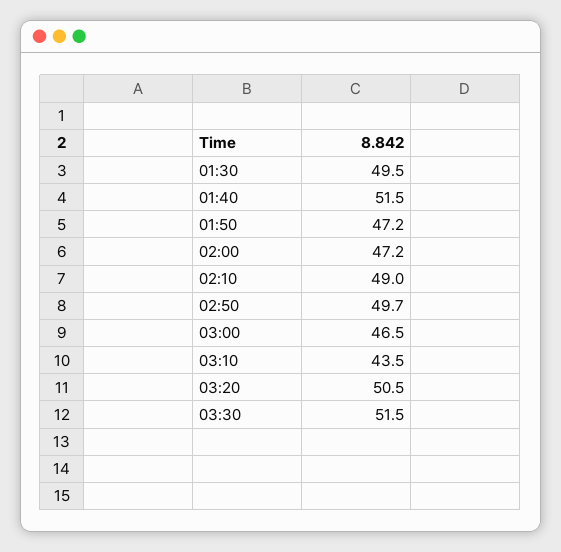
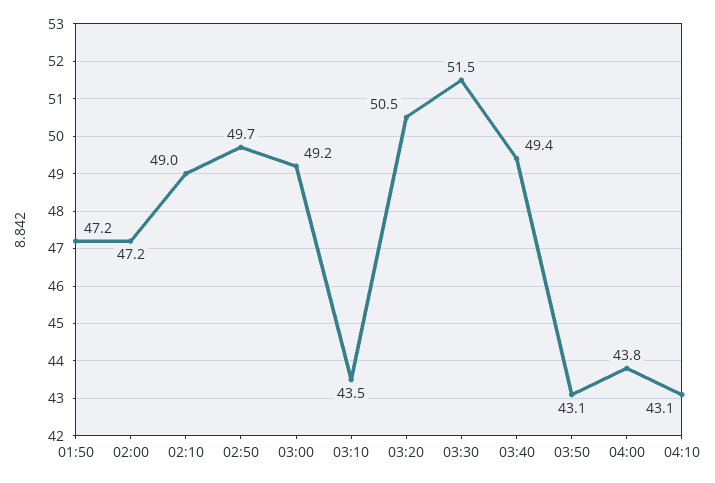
01:30: 49.5 -> none
01:40: 51.5 -> none
03:00: 46.5 -> 49.2
03:40: none -> 49.4
03:50: none -> 43.1
04:00: none -> 43.8
04:10: none -> 43.1

